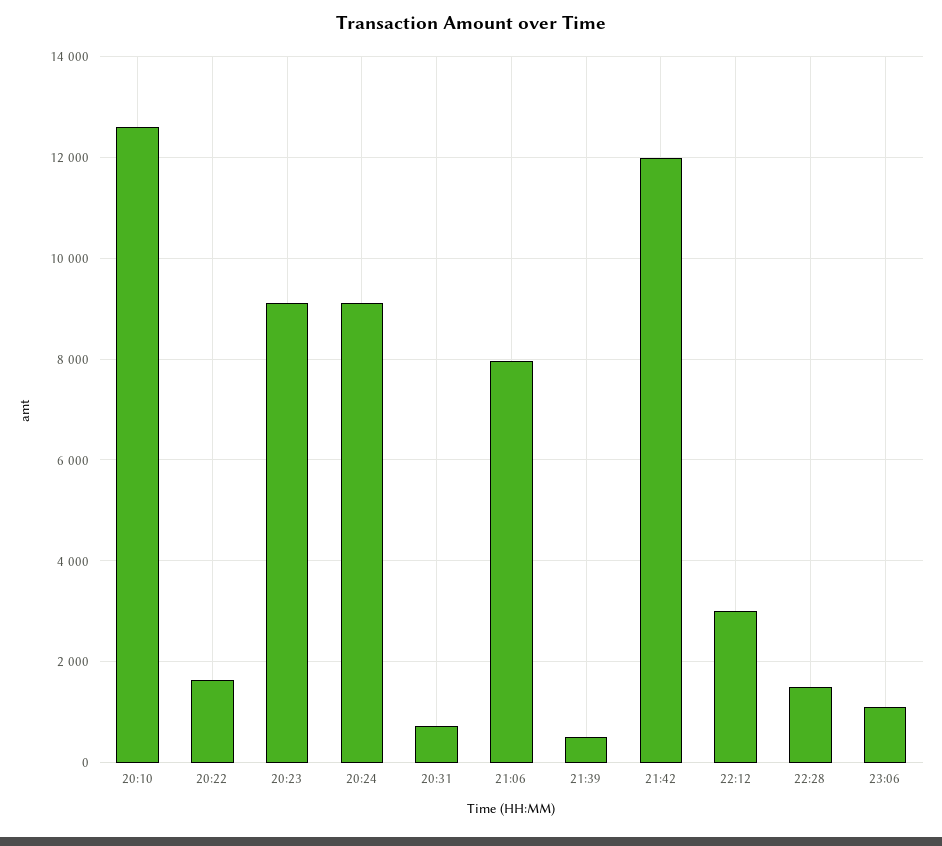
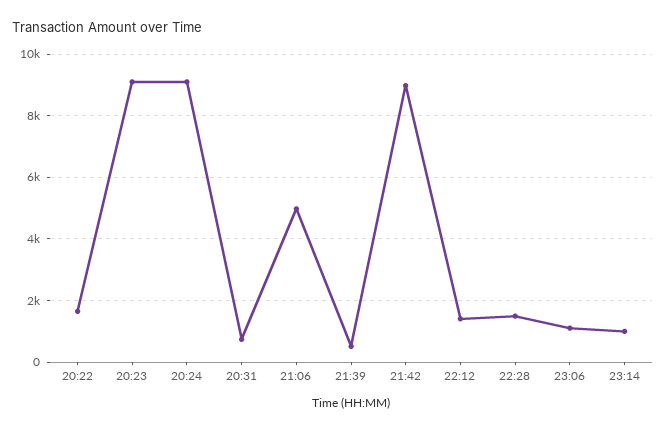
20:10: 12600 -> none
21:06: 8000 -> 5000
21:42: 12000 -> 9000
22:12: 3000 -> 1400
23:14: none -> 1000

